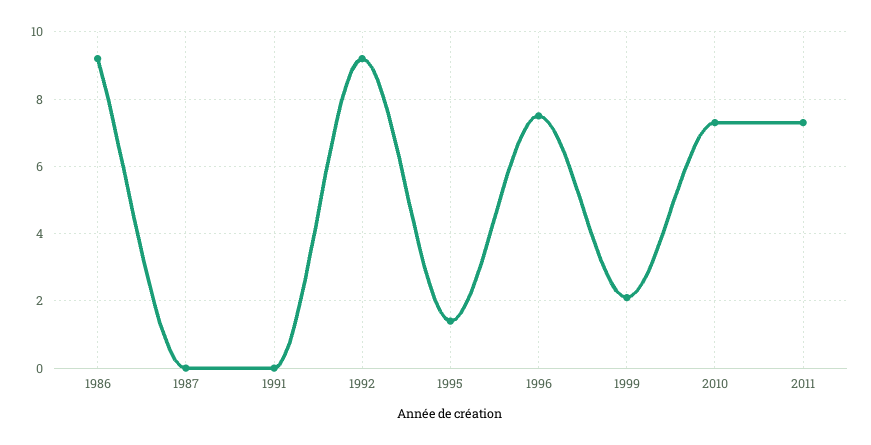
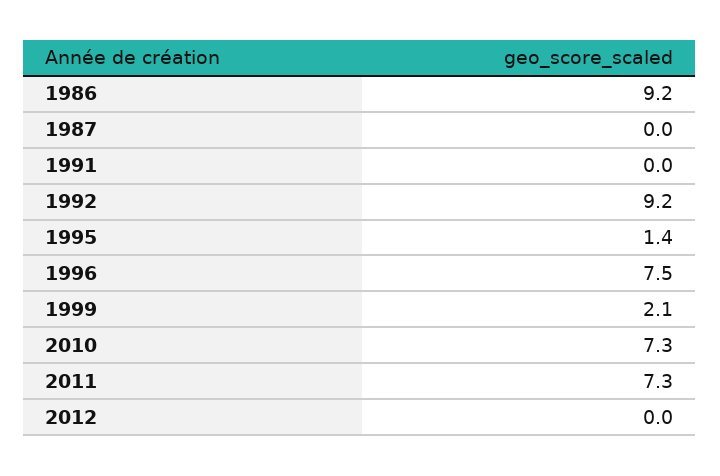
2012: none -> 0

